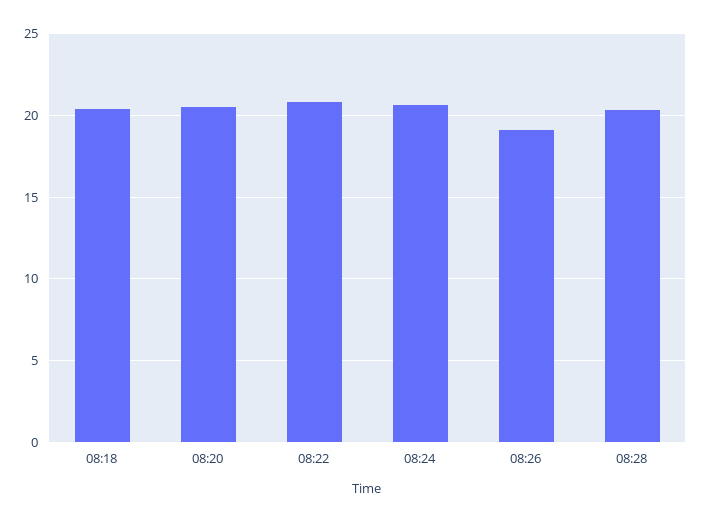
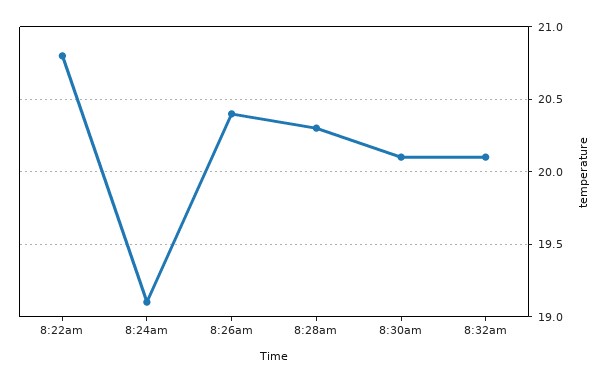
08:18: 20.5 -> none
08:20: 20.5 -> none
08:24: 20.5 -> 19.1
08:26: 19 -> 20.4
8:30am: none -> 20.1
8:32am: none -> 20.1

